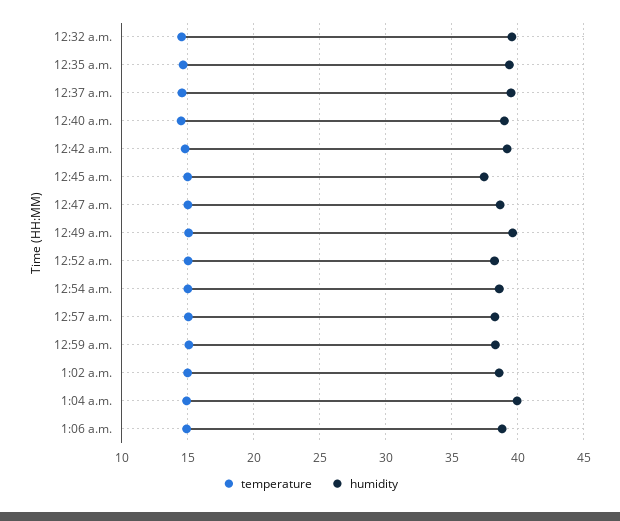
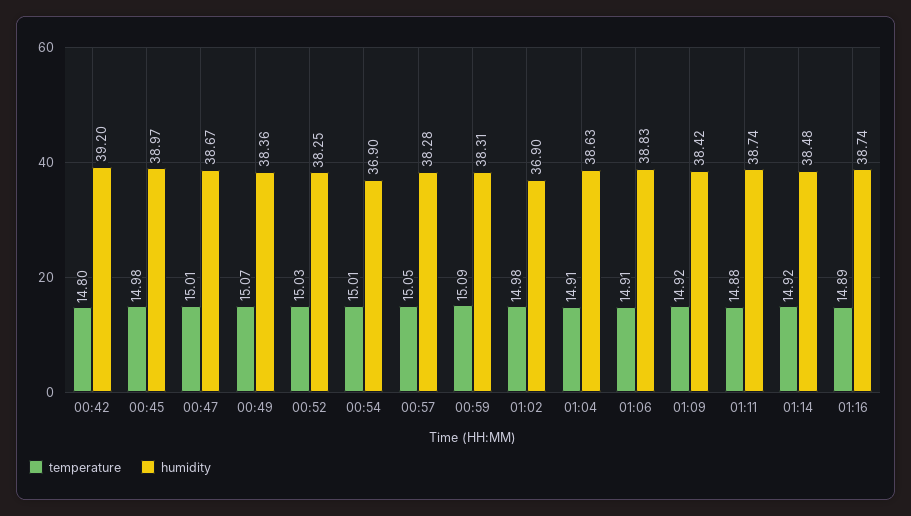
temperature, 12:32 a.m.: 14.5 -> none
humidity, 12:32 a.m.: 39.5 -> none
temperature, 12:35 a.m.: 14.5 -> none
humidity, 12:35 a.m.: 39.5 -> none
temperature, 12:37 a.m.: 14.5 -> none
humidity, 12:37 a.m.: 39.5 -> none
temperature, 12:40 a.m.: 14.5 -> none
humidity, 12:40 a.m.: 39 -> none
humidity, 12:45 a.m.: 37.5 -> 38.97
humidity, 12:49 a.m.: 39.5 -> 38.36
humidity, 12:54 a.m.: 38.5 -> 36.9
humidity, 1:02 a.m.: 38.5 -> 36.9
humidity, 1:04 a.m.: 40 -> 38.63
temperature, 01:09: none -> 14.92
humidity, 01:09: none -> 38.42
temperature, 01:11: none -> 14.88
humidity, 01:11: none -> 38.74
temperature, 01:14: none -> 14.92
humidity, 01:14: none -> 38.48
temperature, 01:16: none -> 14.89
humidity, 01:16: none -> 38.74

